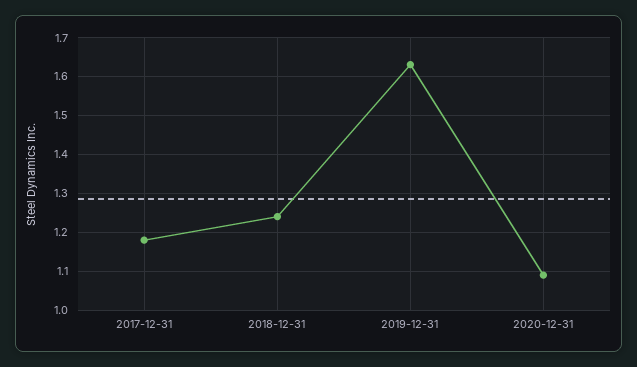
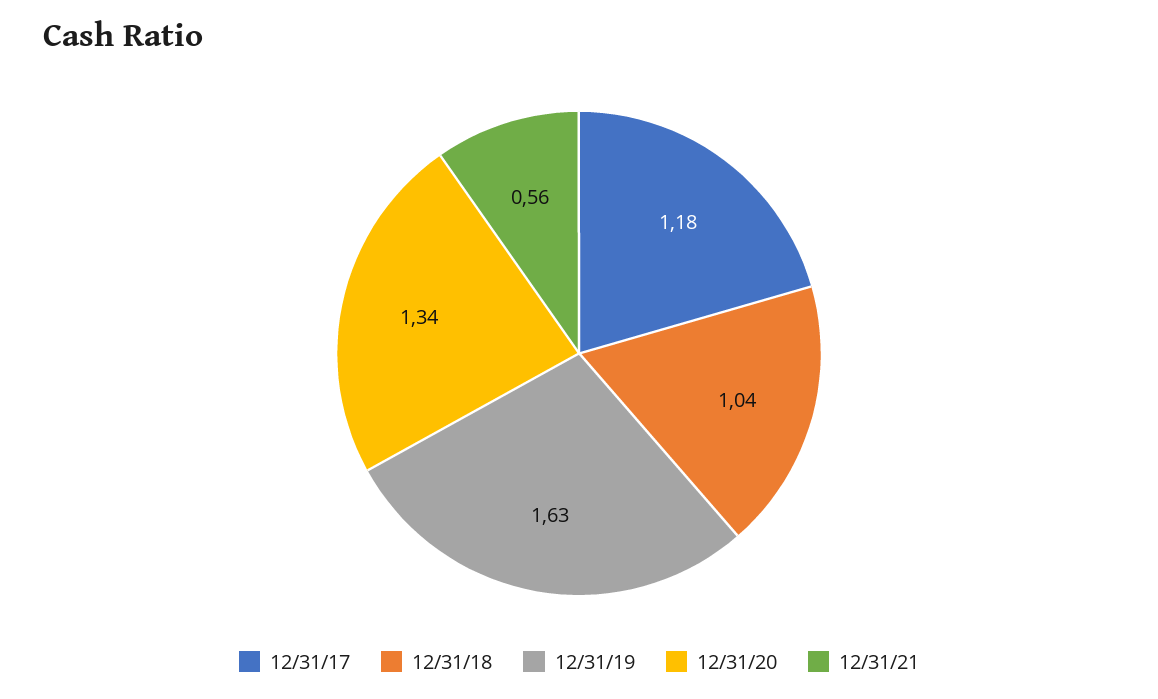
2018-12-31: 1.25 -> 1.04
2020-12-31: 1.1 -> 1.34
12/31/21: none -> 0.56

